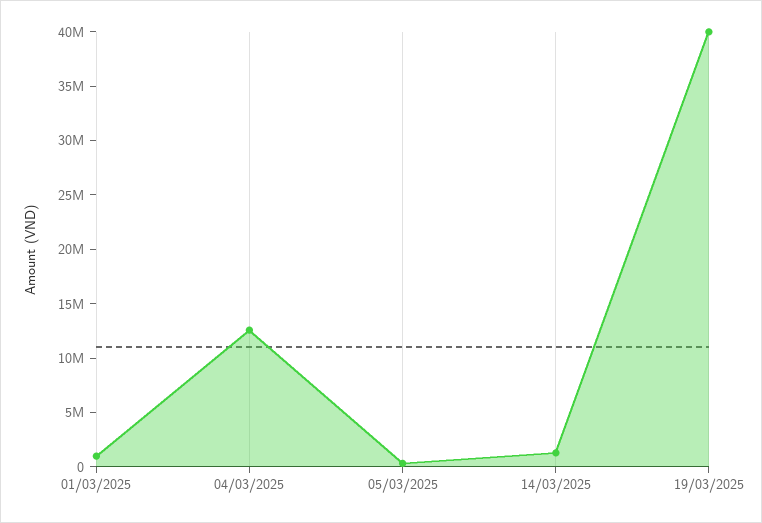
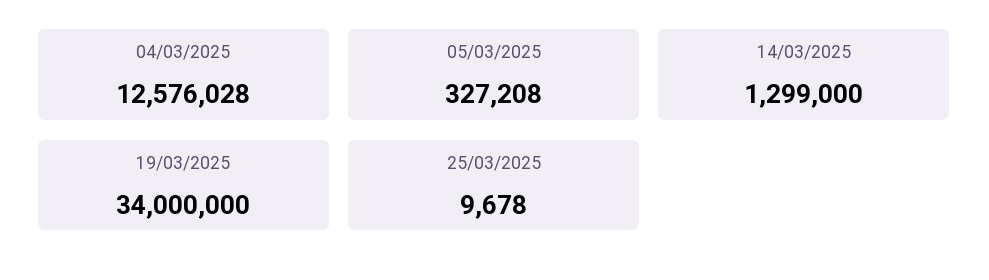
01/03/2025: 1000000 -> none
19/03/2025: 40000000 -> 34000000
25/03/2025: none -> 9678

